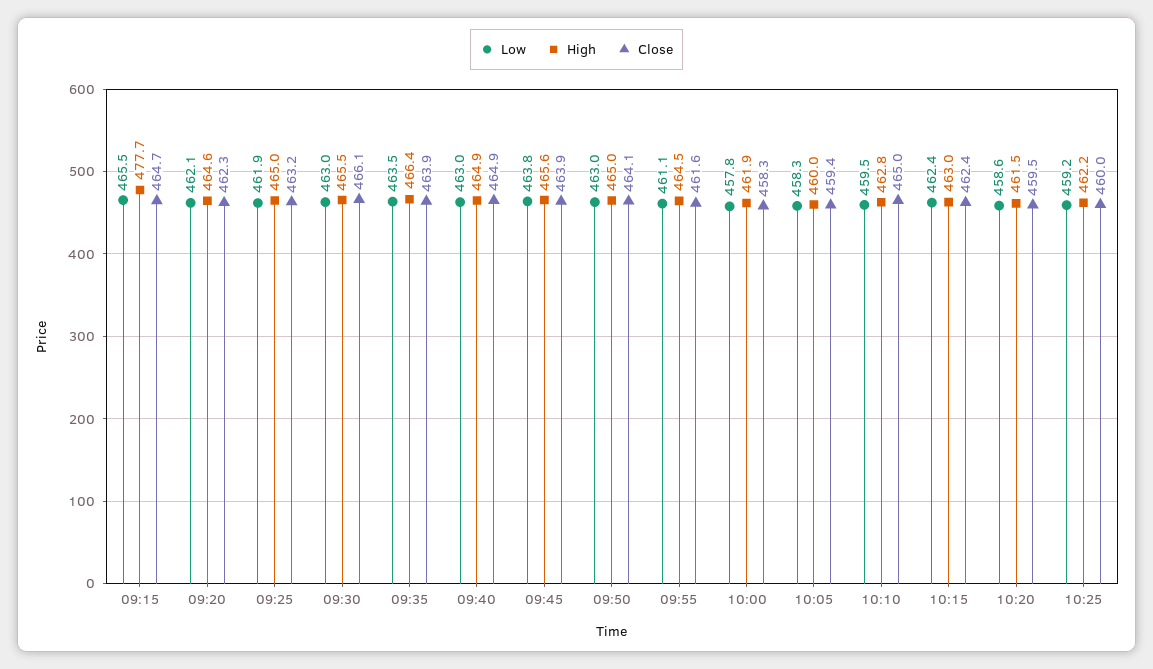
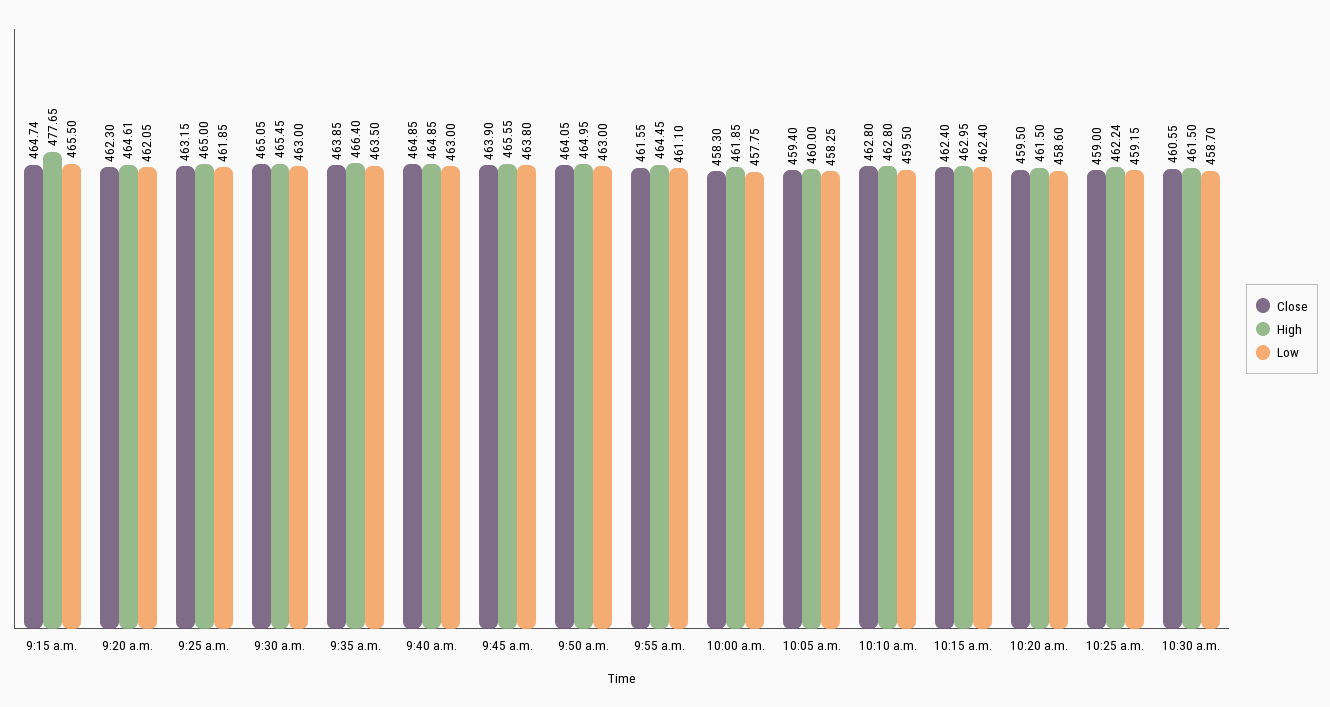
Close, 09:30: 466.1 -> 465.05
Close, 10:10: 465 -> 462.8
Close, 10:25: 460 -> 459
Close, 10:30 a.m.: none -> 460.55
High, 10:30 a.m.: none -> 461.5
Low, 10:30 a.m.: none -> 458.7

